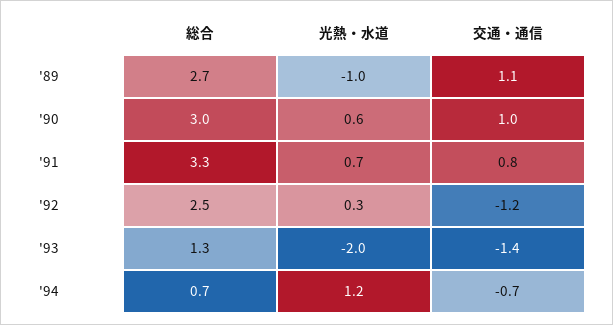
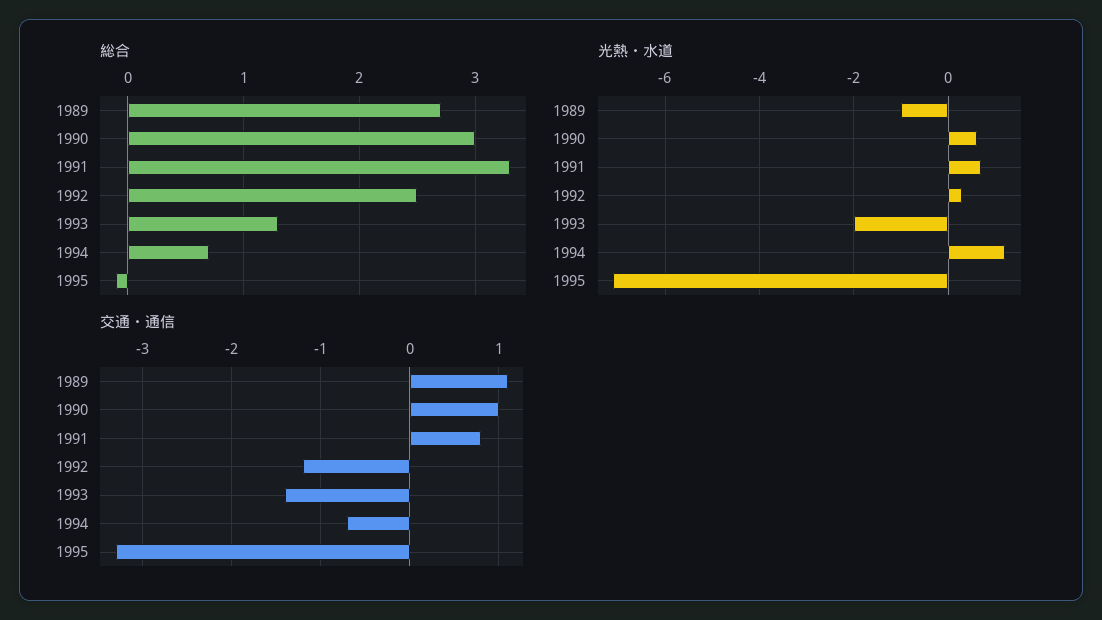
総合, 1995: none -> -0.1
光熱・水道, 1995: none -> -7
交通・通信, 1995: none -> -3.3

